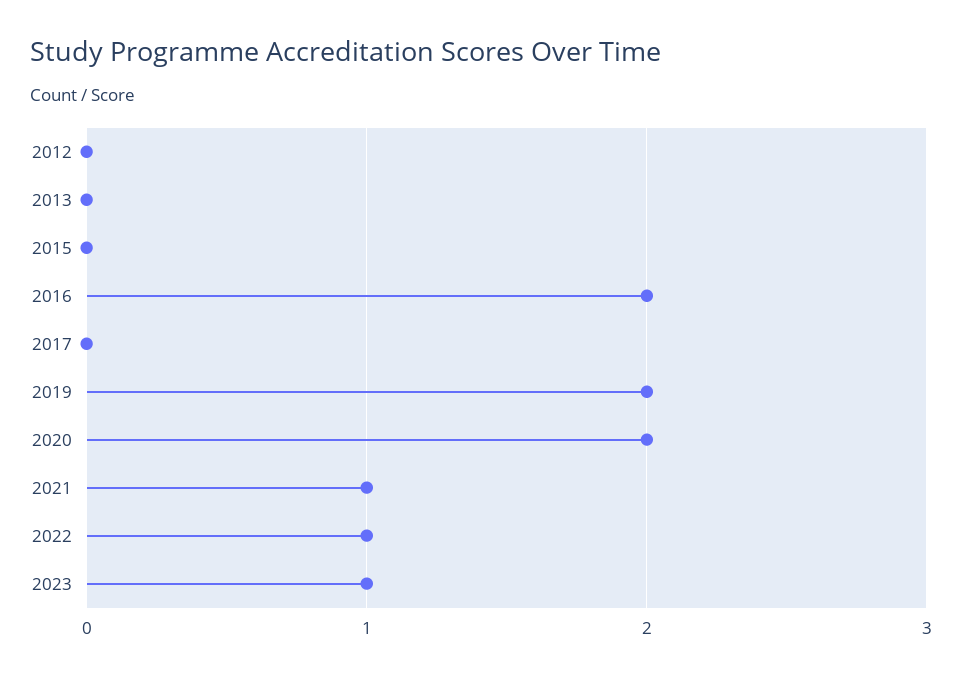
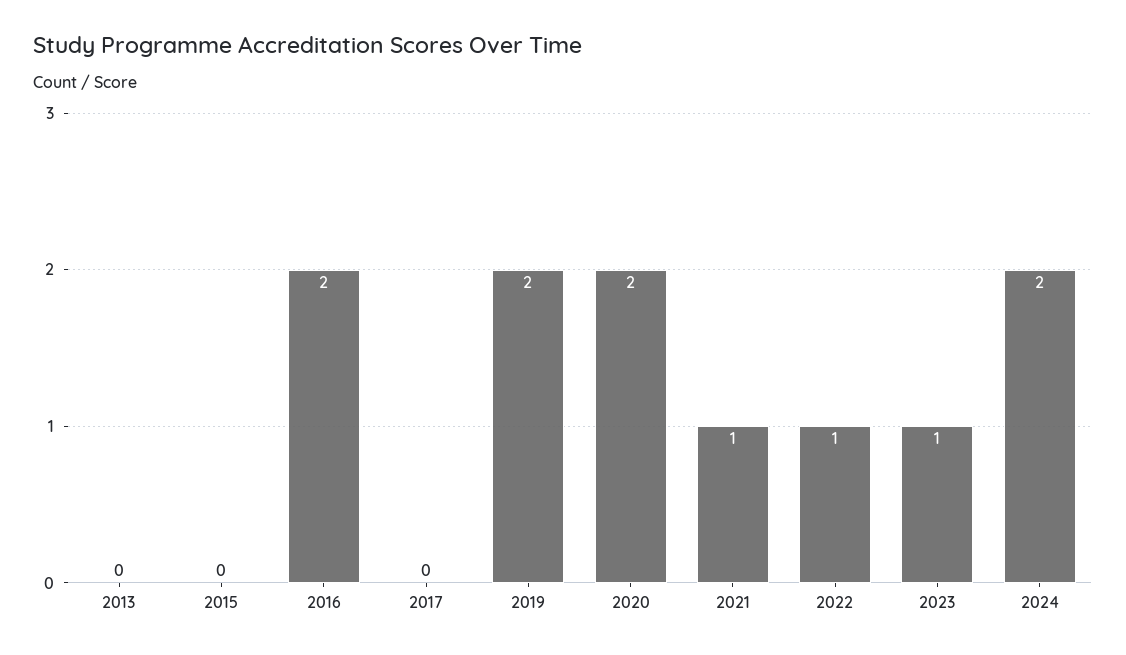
2012: 0 -> none
2024: none -> 2

